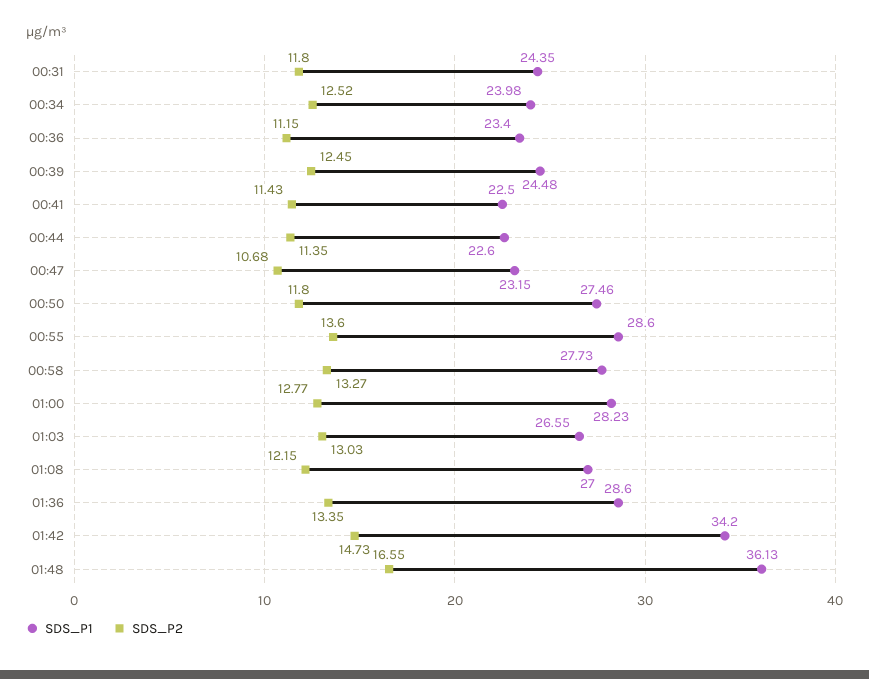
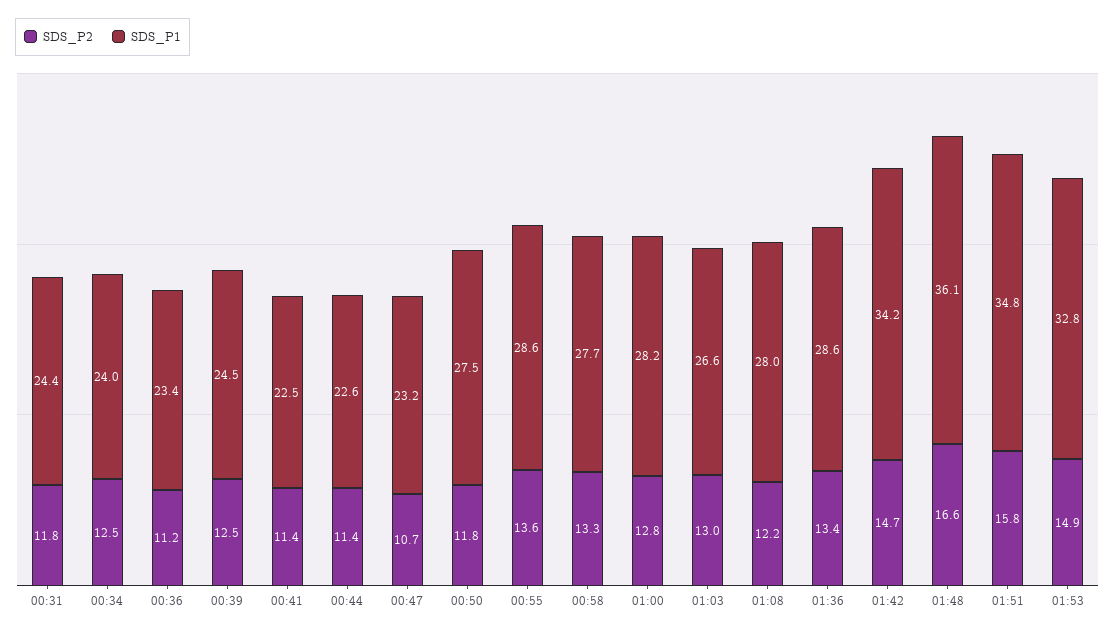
SDS_P1, 01:08: 27 -> 28
SDS_P2, 01:51: none -> 15.8
SDS_P1, 01:51: none -> 34.8
SDS_P2, 01:53: none -> 14.9
SDS_P1, 01:53: none -> 32.8

